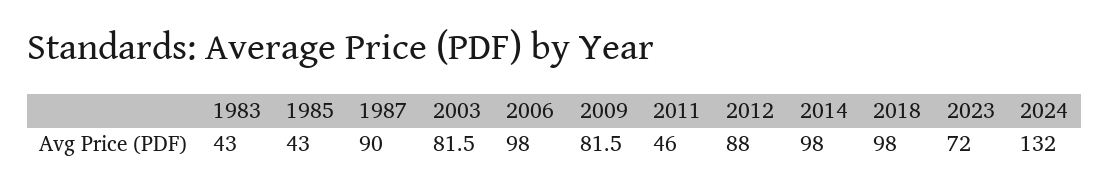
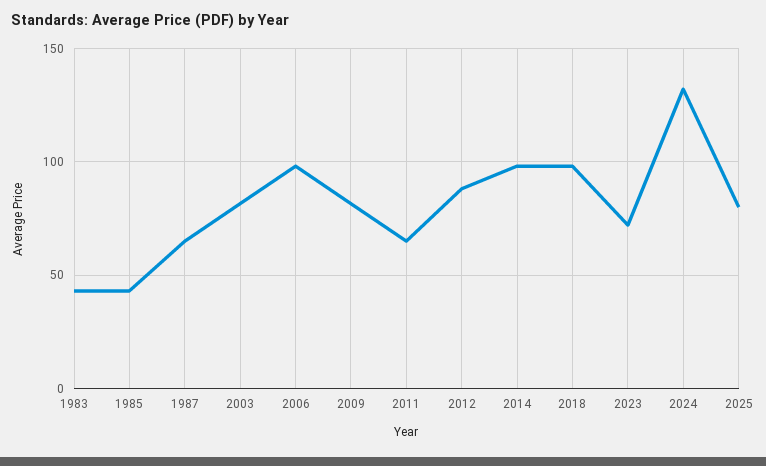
1987: 90 -> 65
2011: 46 -> 65
2025: none -> 80

